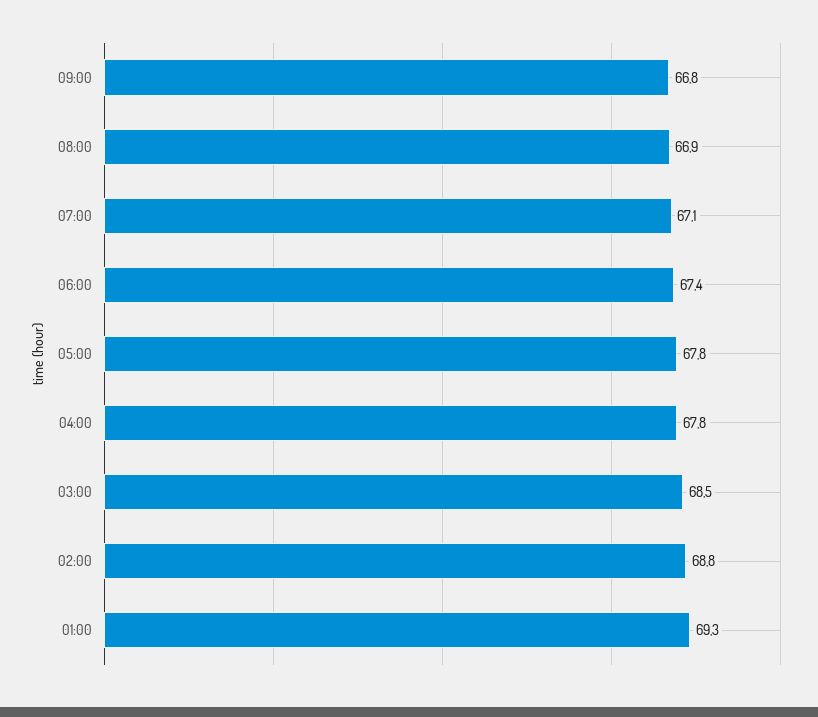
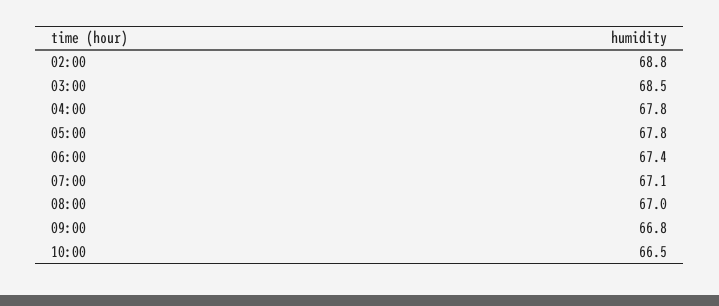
08:00: 66.9 -> 67
01:00: 69.3 -> none
10:00: none -> 66.5

